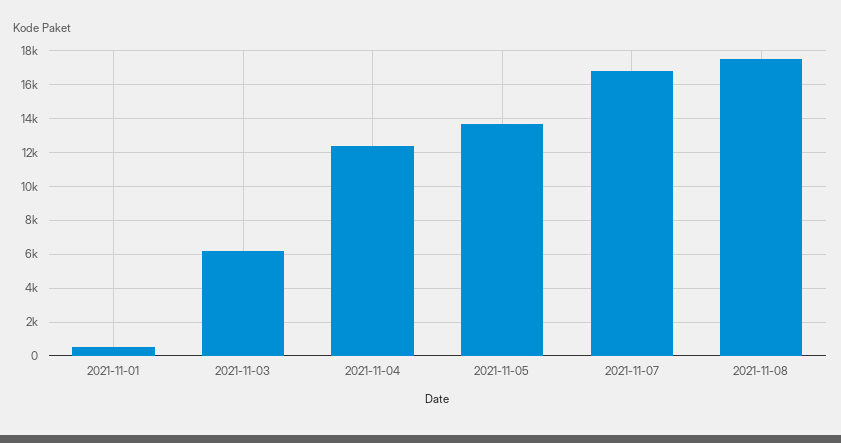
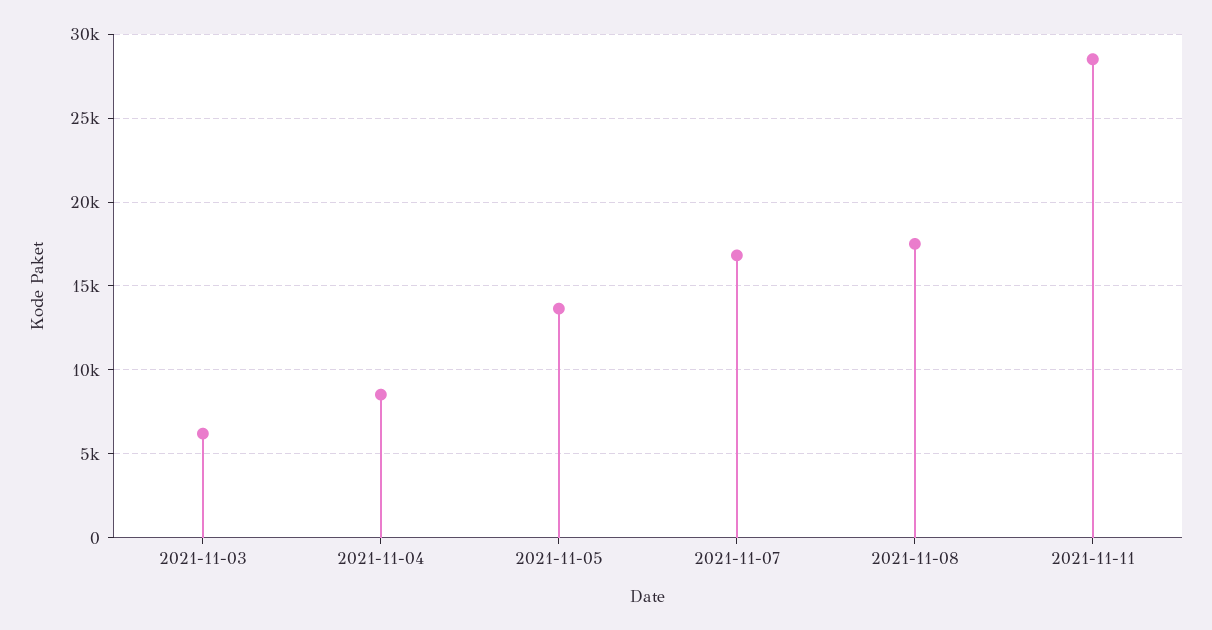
2021-11-01: 500 -> none
2021-11-04: 12500 -> 8500
2021-11-11: none -> 28500

